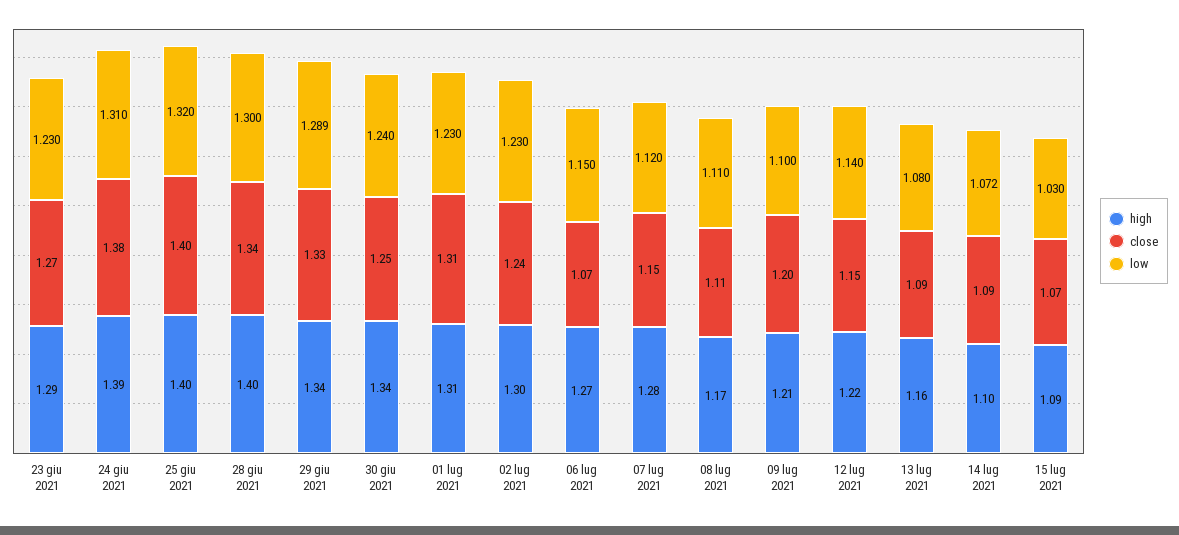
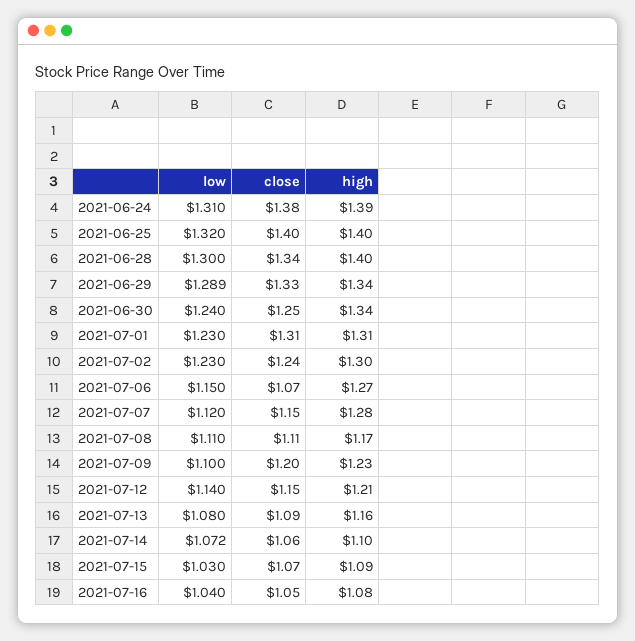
high, 23 giu 2021: 1.29 -> none
close, 23 giu 2021: 1.27 -> none
low, 23 giu 2021: 1.23 -> none
high, 09 lug 2021: 1.21 -> 1.23
high, 12 lug 2021: 1.22 -> 1.21
close, 14 lug 2021: 1.09 -> 1.06
low, 2021-07-16: none -> 1.04
close, 2021-07-16: none -> 1.05
high, 2021-07-16: none -> 1.08

